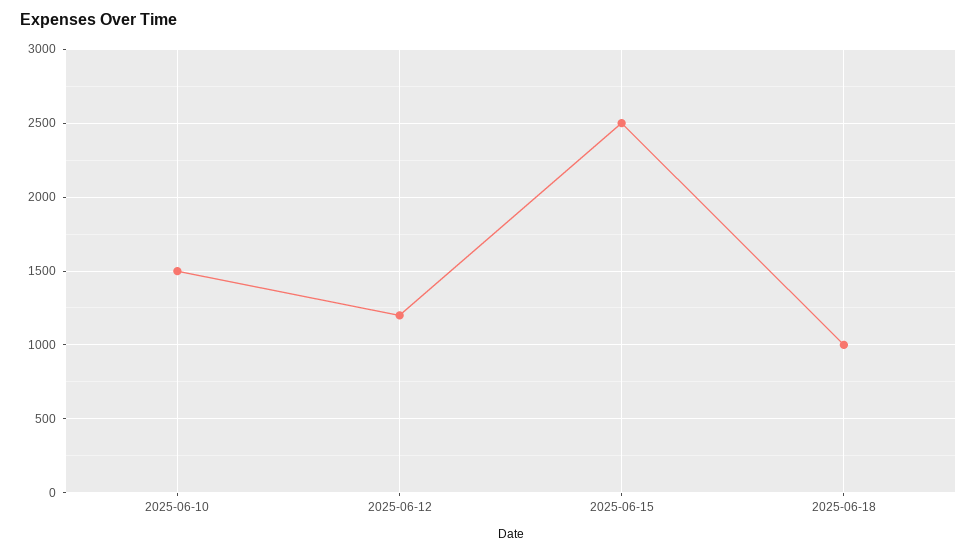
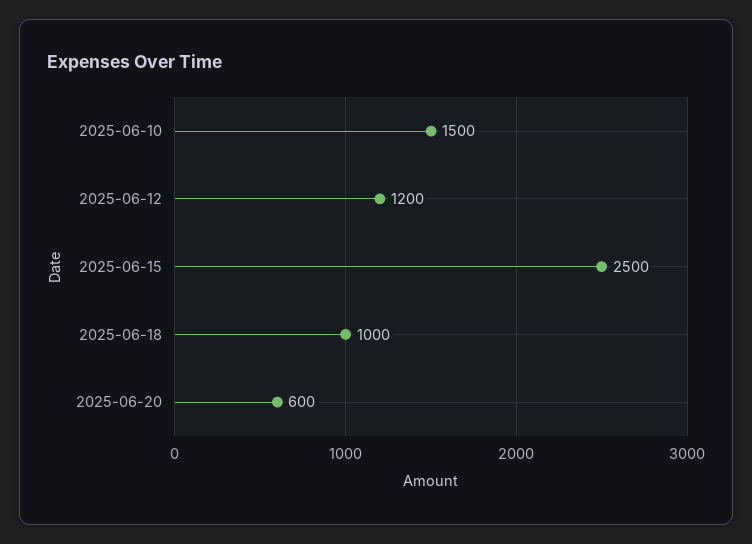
2025-06-20: none -> 600

